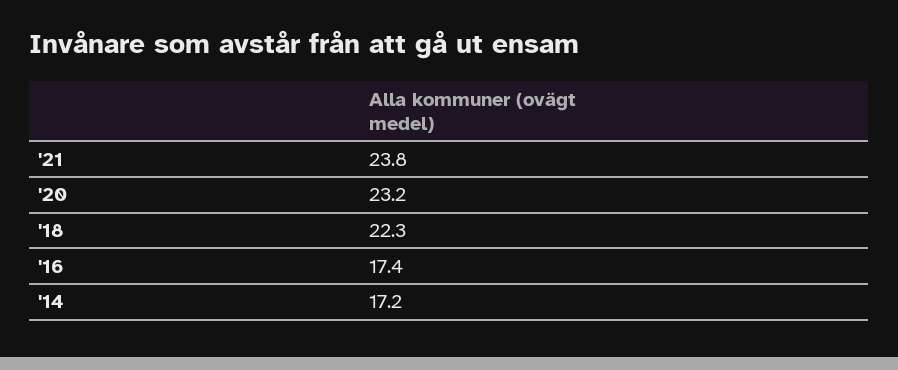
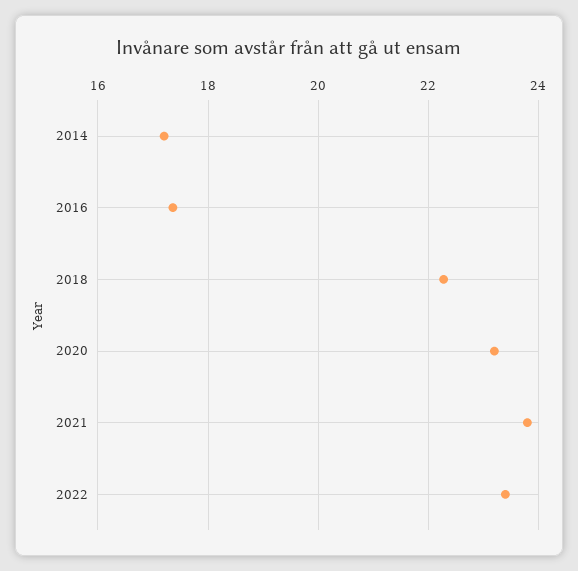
2022: none -> 23.4

